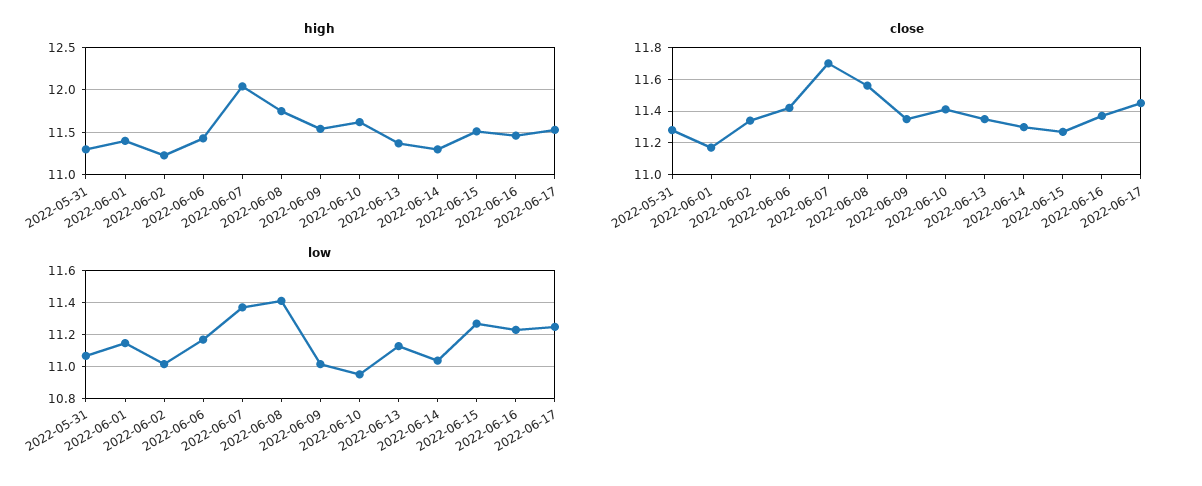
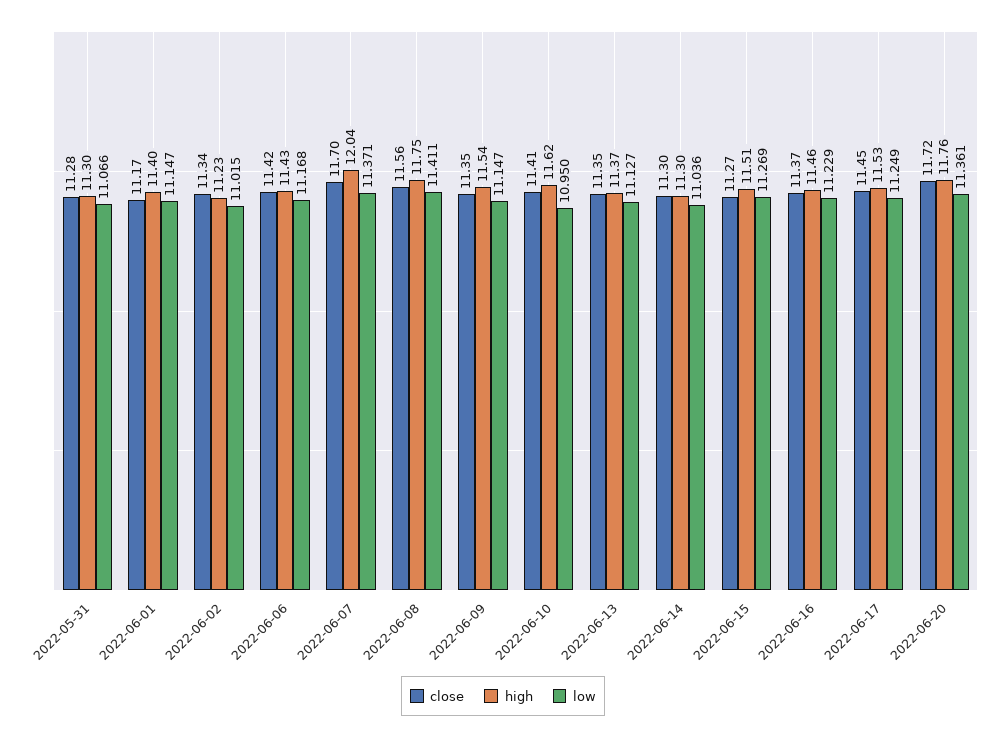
low, 2022-06-09: 11 -> 11.147
close, 2022-06-20: none -> 11.72
high, 2022-06-20: none -> 11.76
low, 2022-06-20: none -> 11.361

